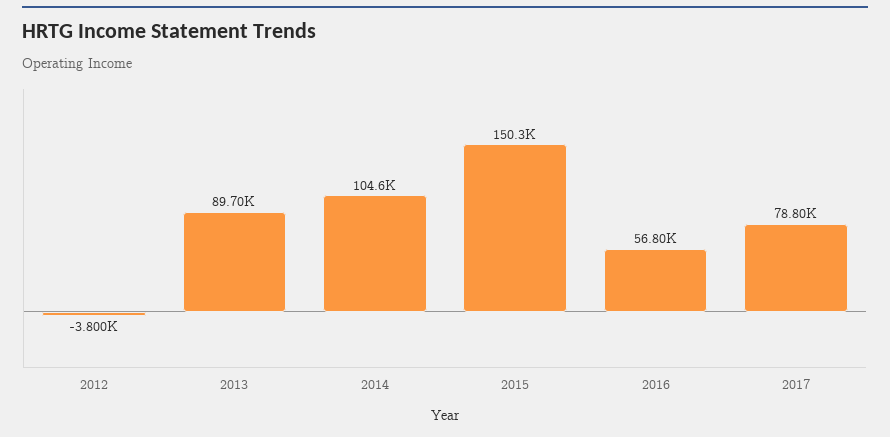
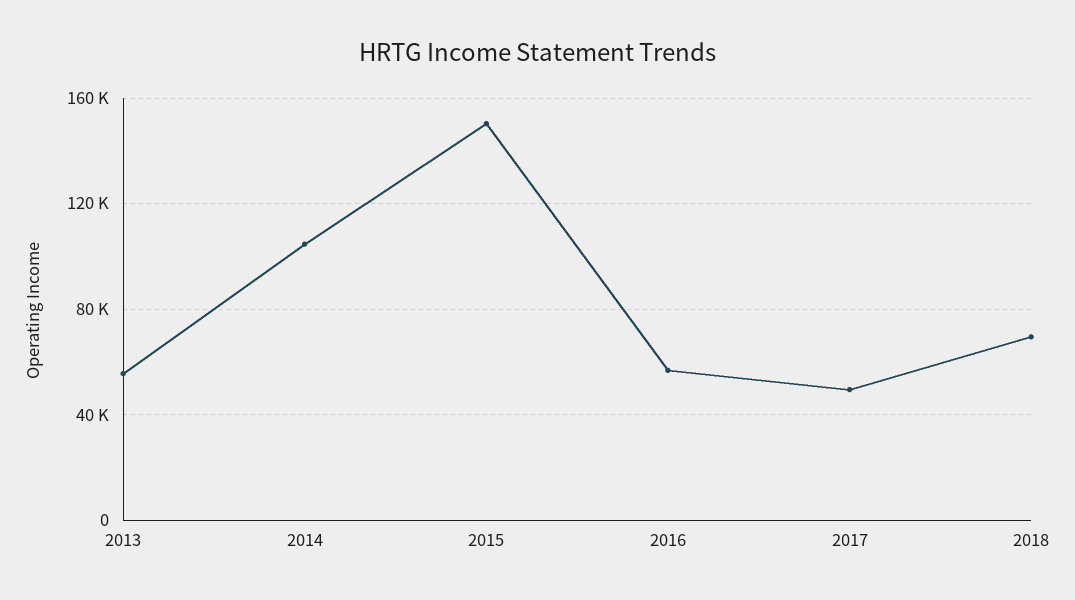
2012: -3800 -> none
2013: 89700 -> 55000
2017: 78800 -> 50000
2018: none -> 70000

